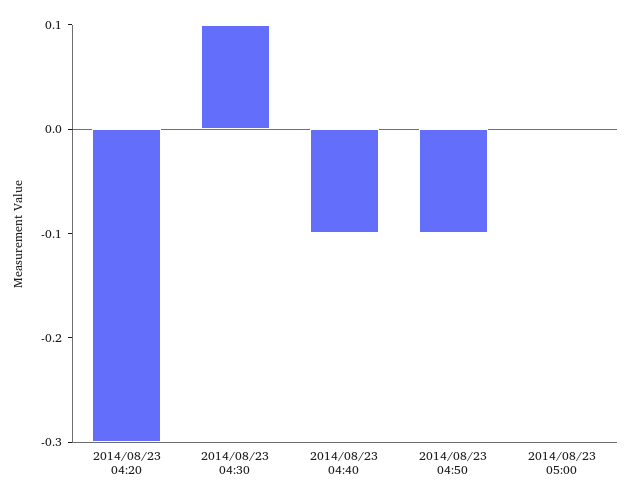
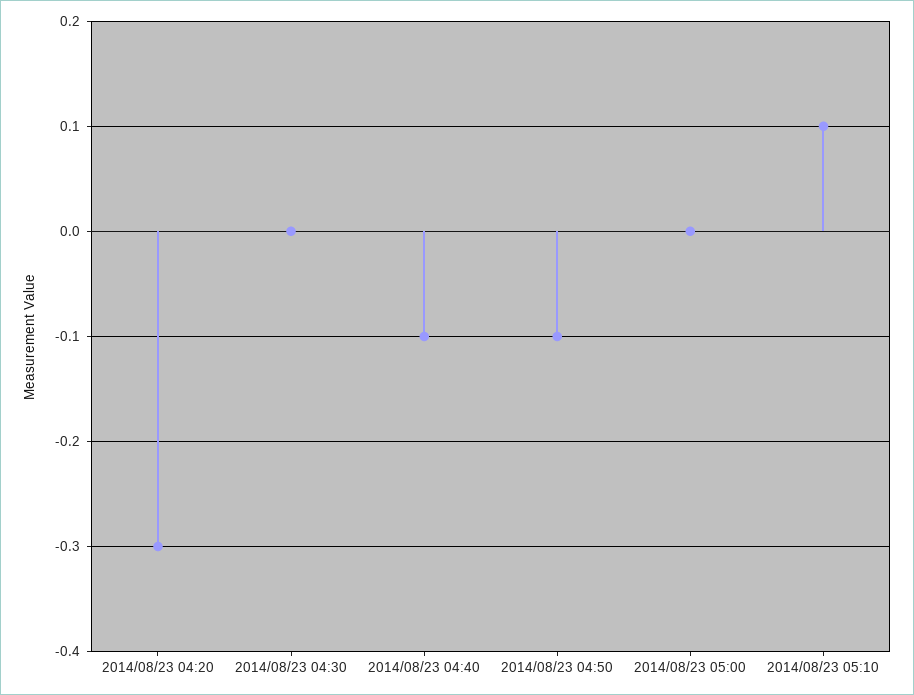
2014/08/23 04:30: 0.1 -> 0
2014/08/23 05:10: none -> 0.1

